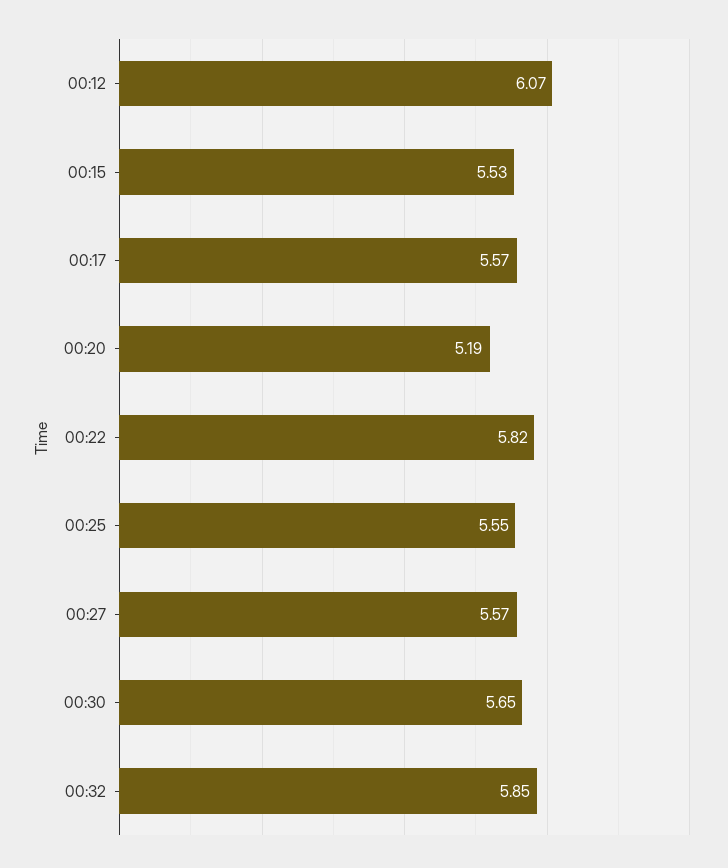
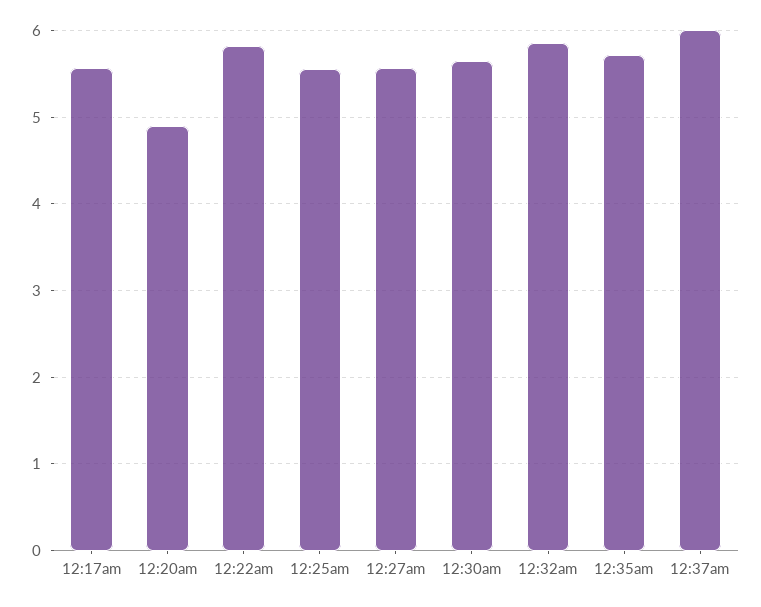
00:12: 6.07 -> none
00:15: 5.53 -> none
00:20: 5.19 -> 4.9
12:35am: none -> 5.7
12:37am: none -> 6

